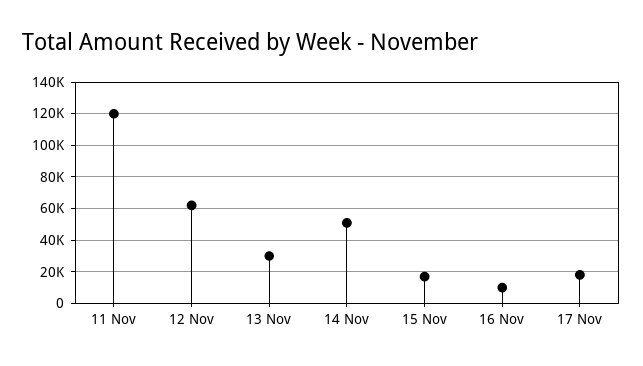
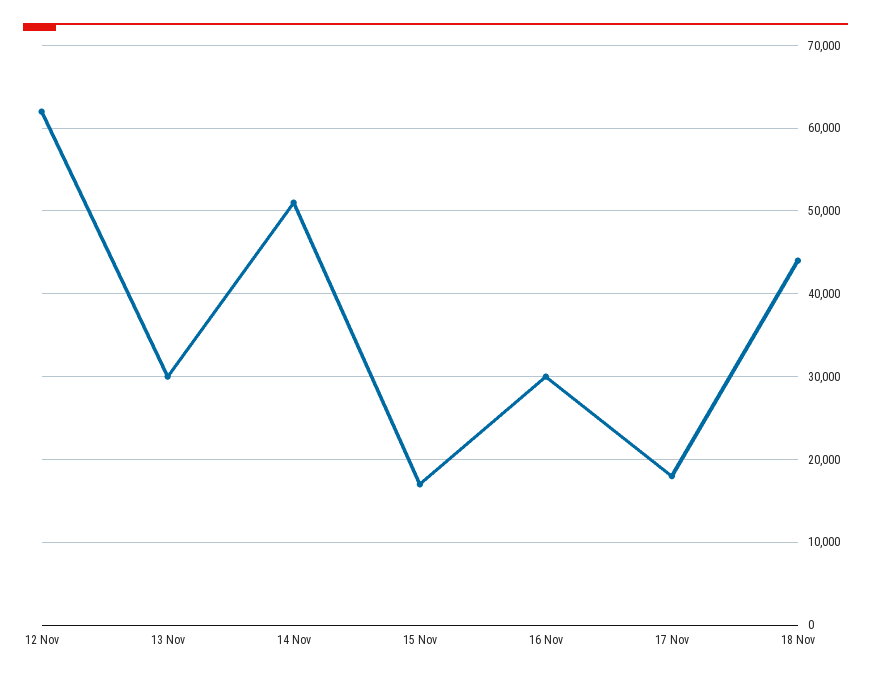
11 Nov: 120000 -> none
16 Nov: 10000 -> 30000
18 Nov: none -> 44000

